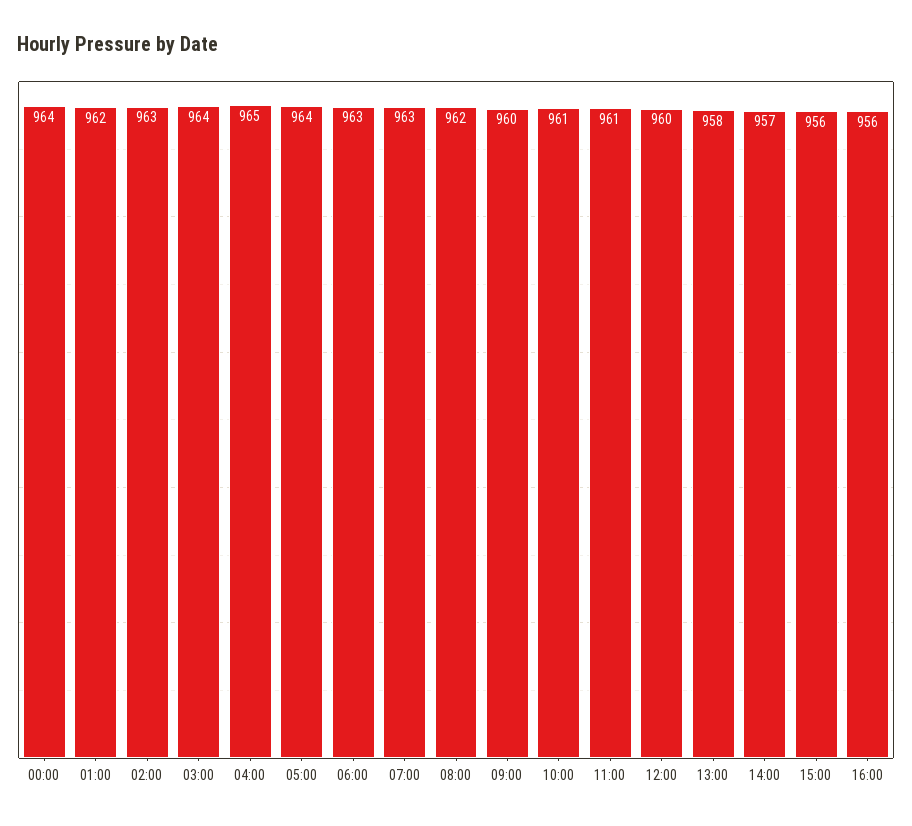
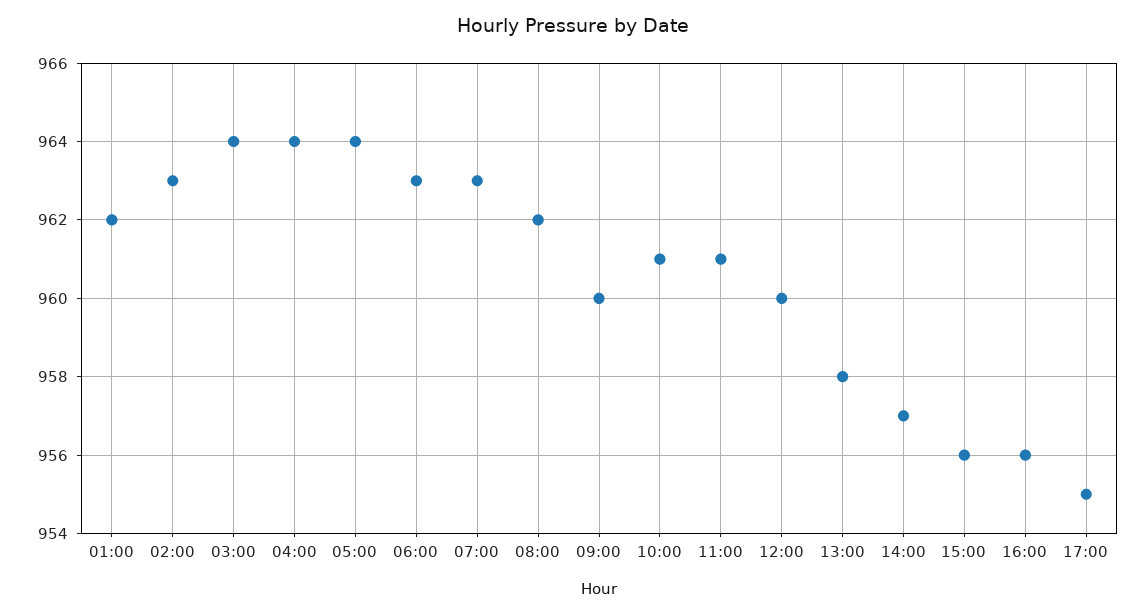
00:00: 964 -> none
04:00: 965 -> 964
17:00: none -> 955

